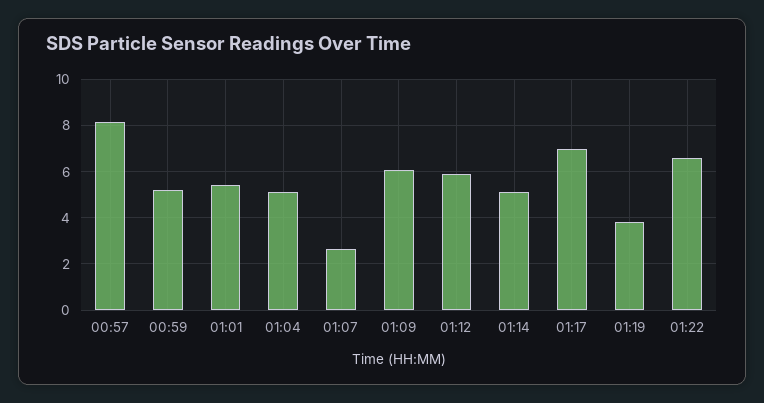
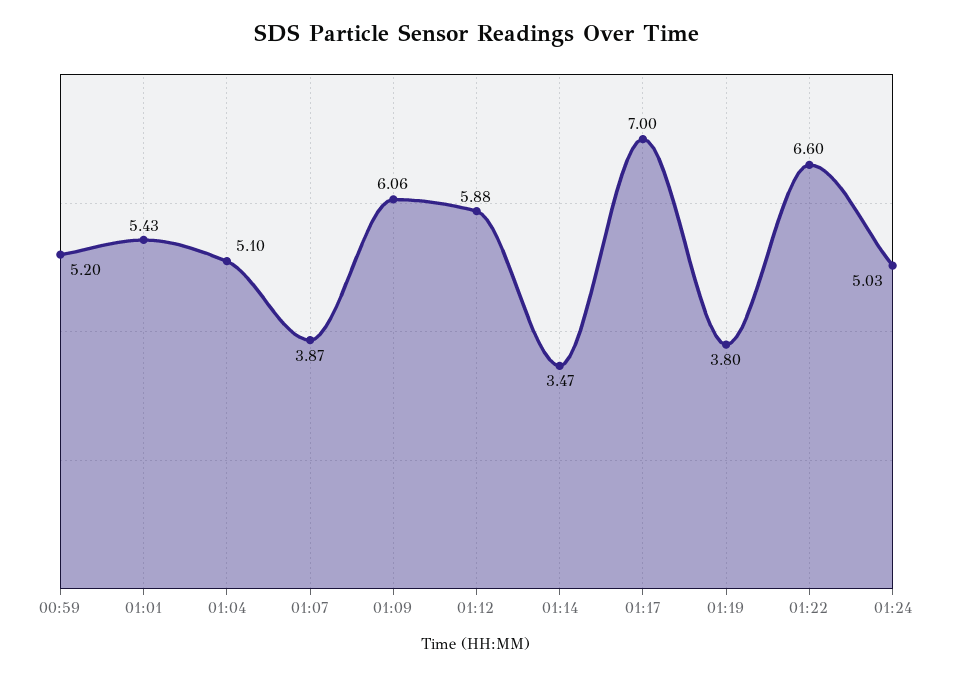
00:57: 8 -> none
01:07: 2.5 -> 3.87
01:14: 5 -> 3.47
01:24: none -> 5.03

